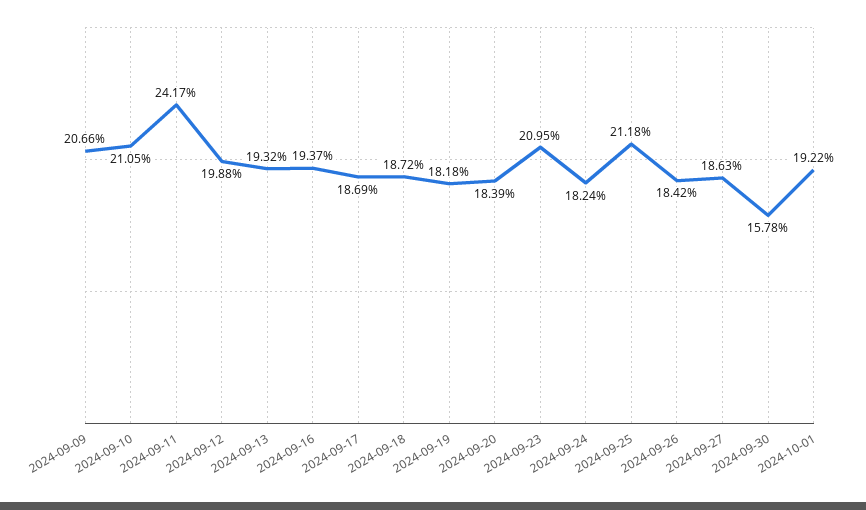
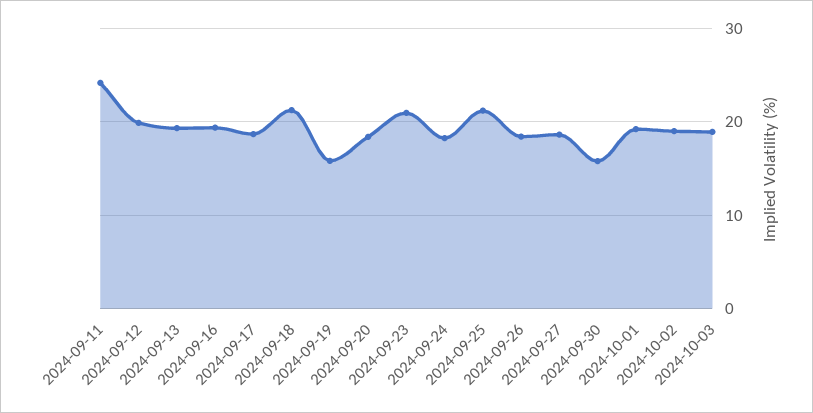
2024-09-09: 20.66 -> none
2024-09-10: 21.05 -> none
2024-09-18: 18.72 -> 21
2024-09-19: 18.18 -> 16
2024-10-02: none -> 19
2024-10-03: none -> 19

